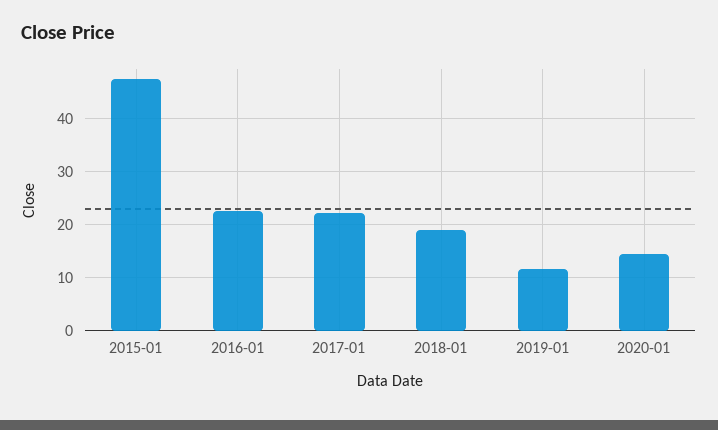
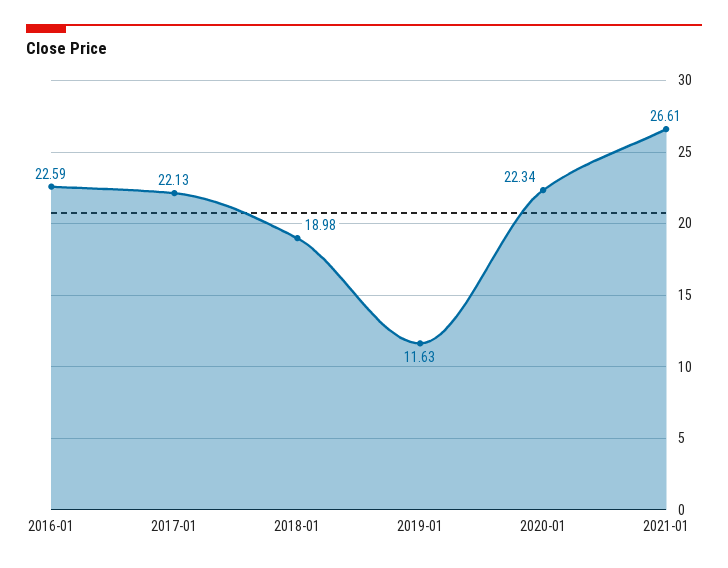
2015-01: 48 -> none
2020-01: 14 -> 22.34
2021-01: none -> 26.61

